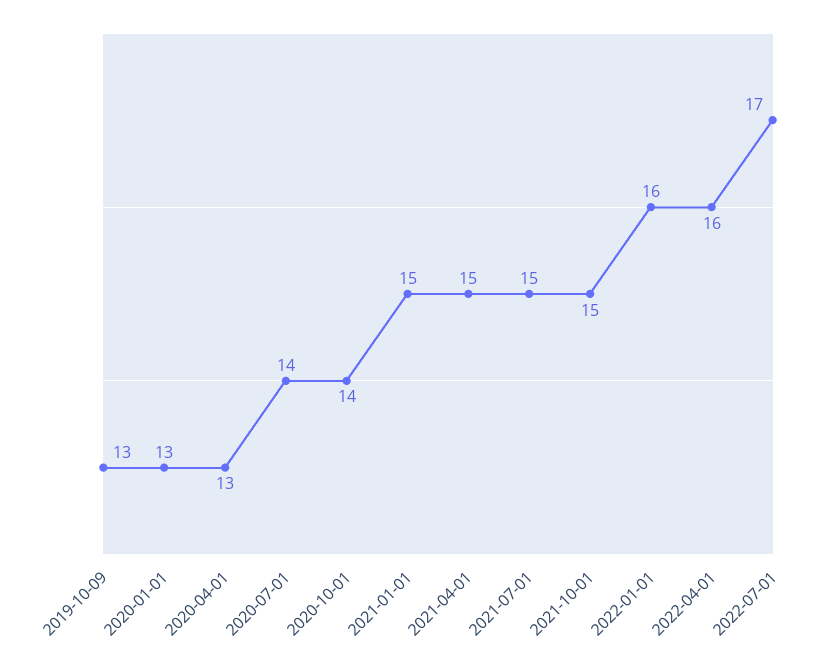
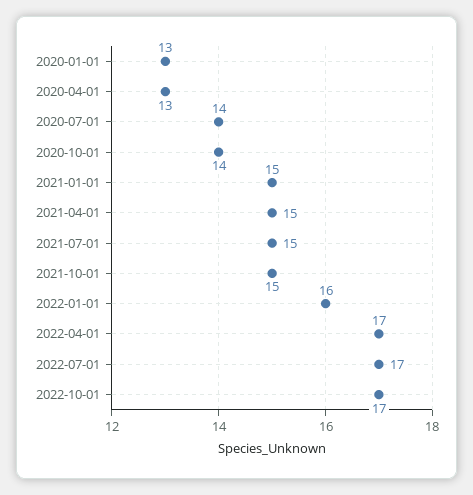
2019-10-09: 13 -> none
2022-04-01: 16 -> 17
2022-10-01: none -> 17

